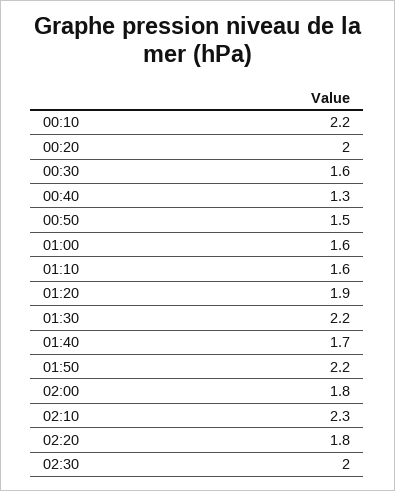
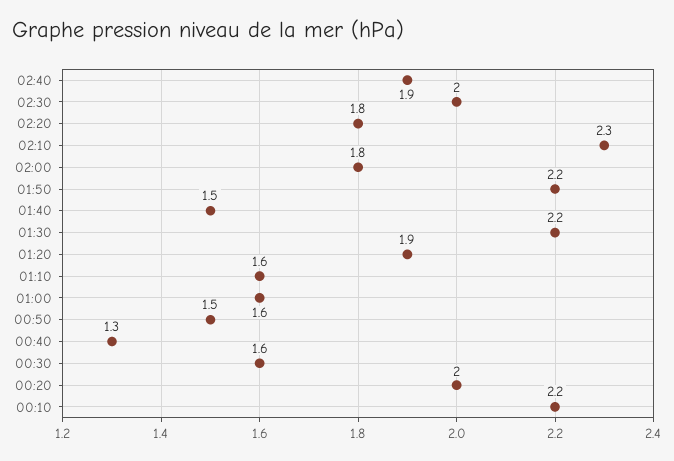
01:40: 1.7 -> 1.5
02:40: none -> 1.9

